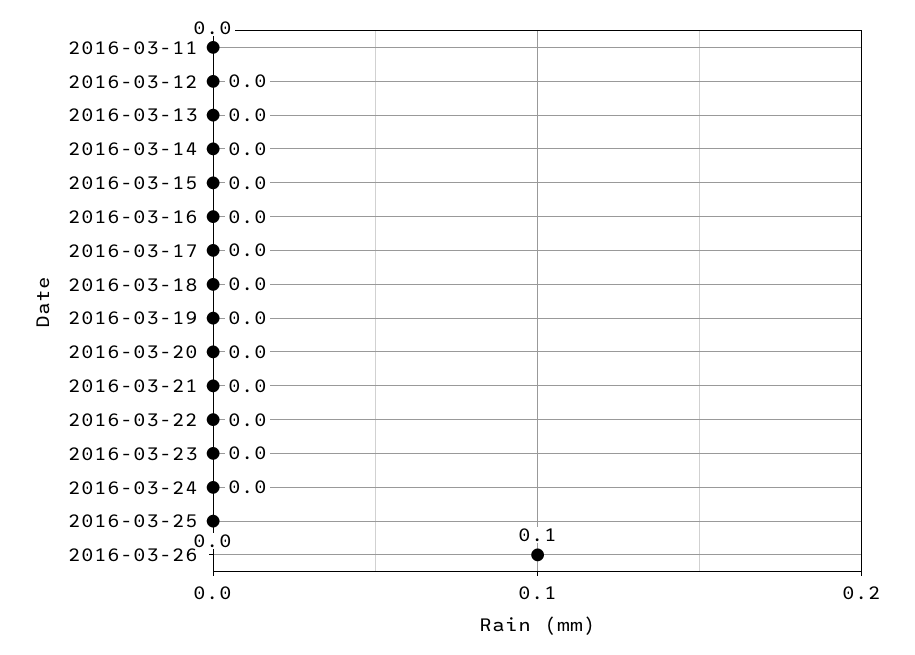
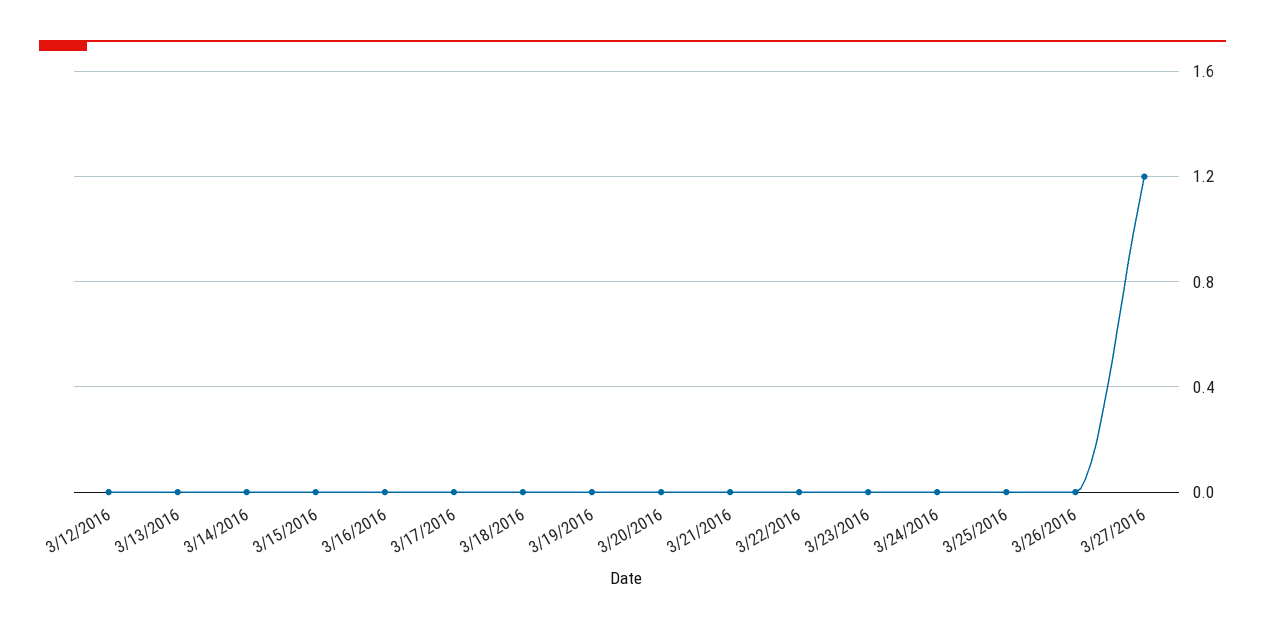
2016-03-11: 0 -> none
2016-03-26: 0.1 -> 0
3/27/2016: none -> 1.2

